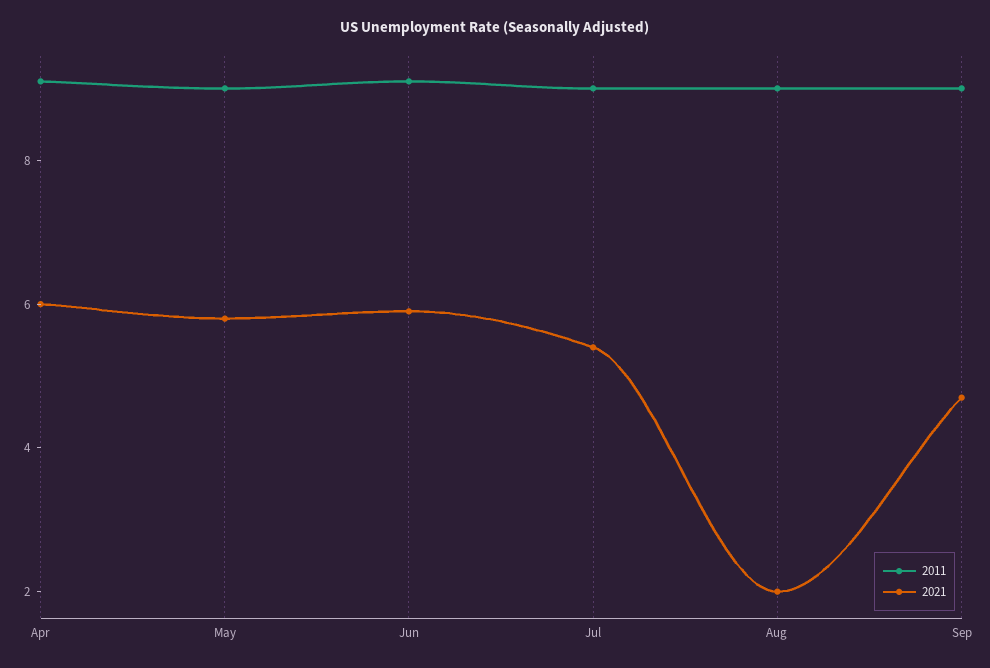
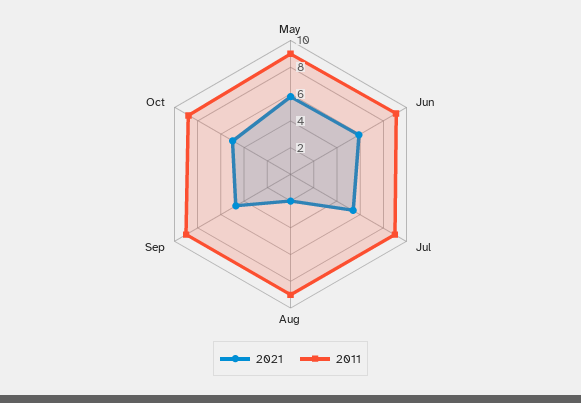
2011, Apr: 9 -> none
2021, Apr: 6 -> none
2021, Oct: none -> 5
2011, Oct: none -> 9

